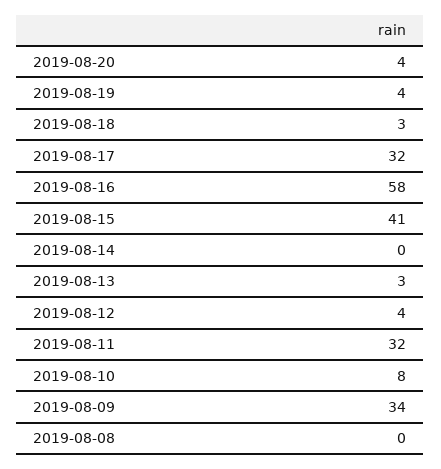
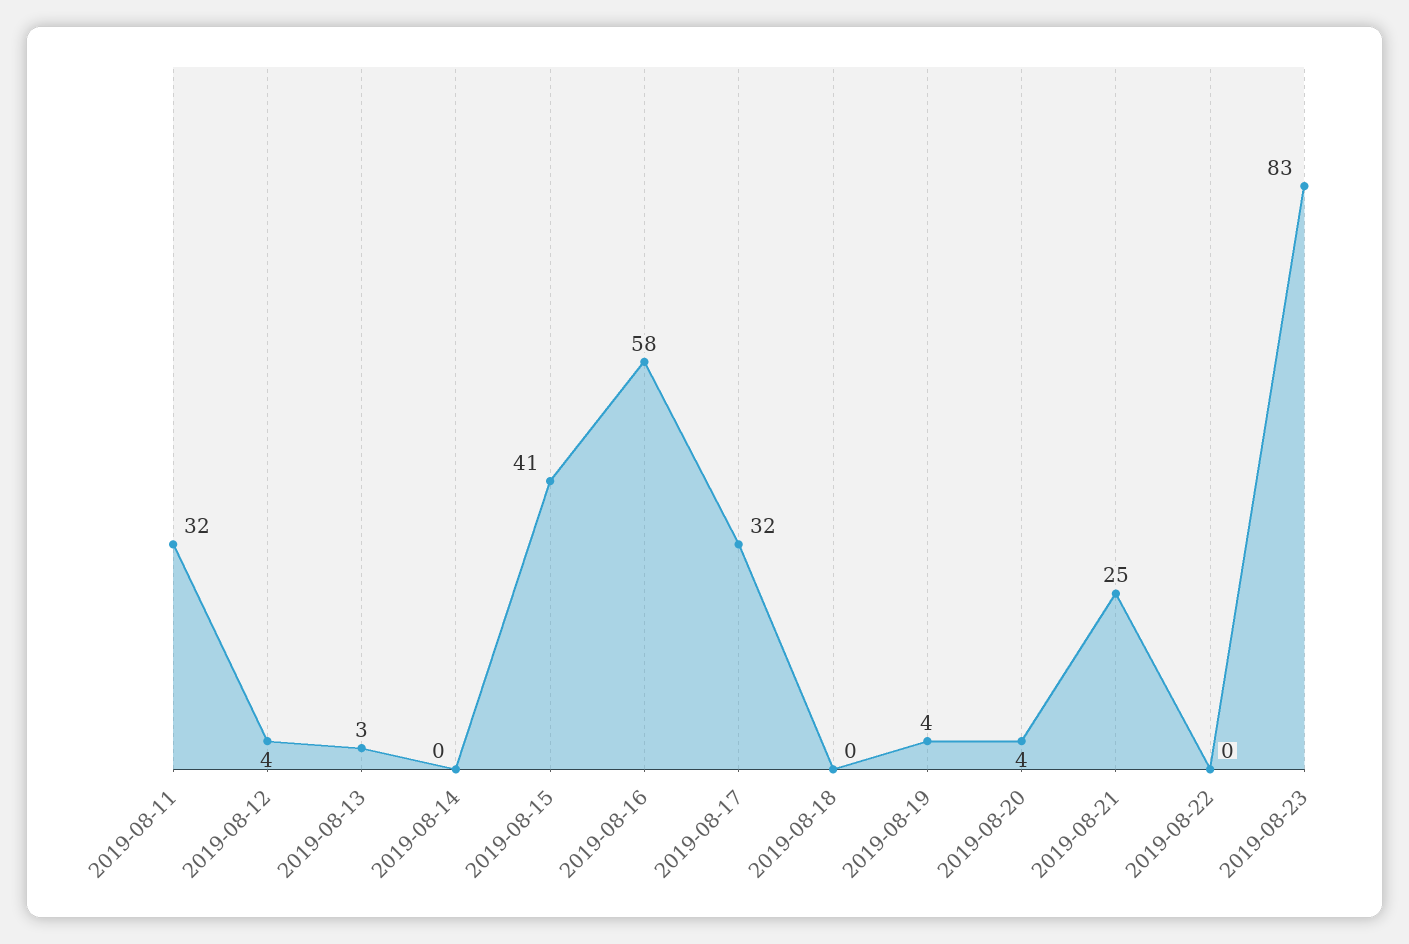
2019-08-18: 3 -> 0
2019-08-10: 8 -> none
2019-08-09: 34 -> none
2019-08-08: 0 -> none
2019-08-21: none -> 25
2019-08-22: none -> 0
2019-08-23: none -> 83

